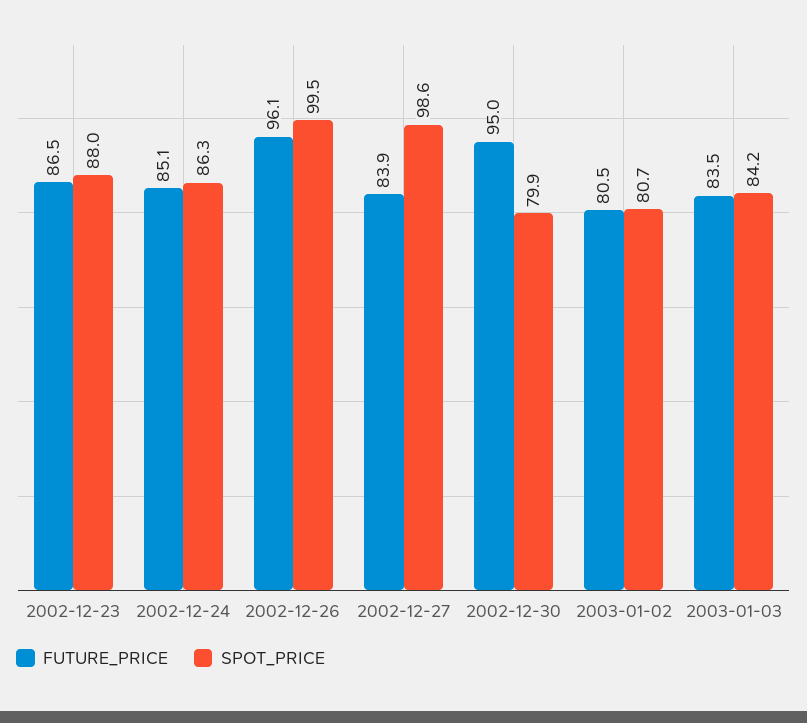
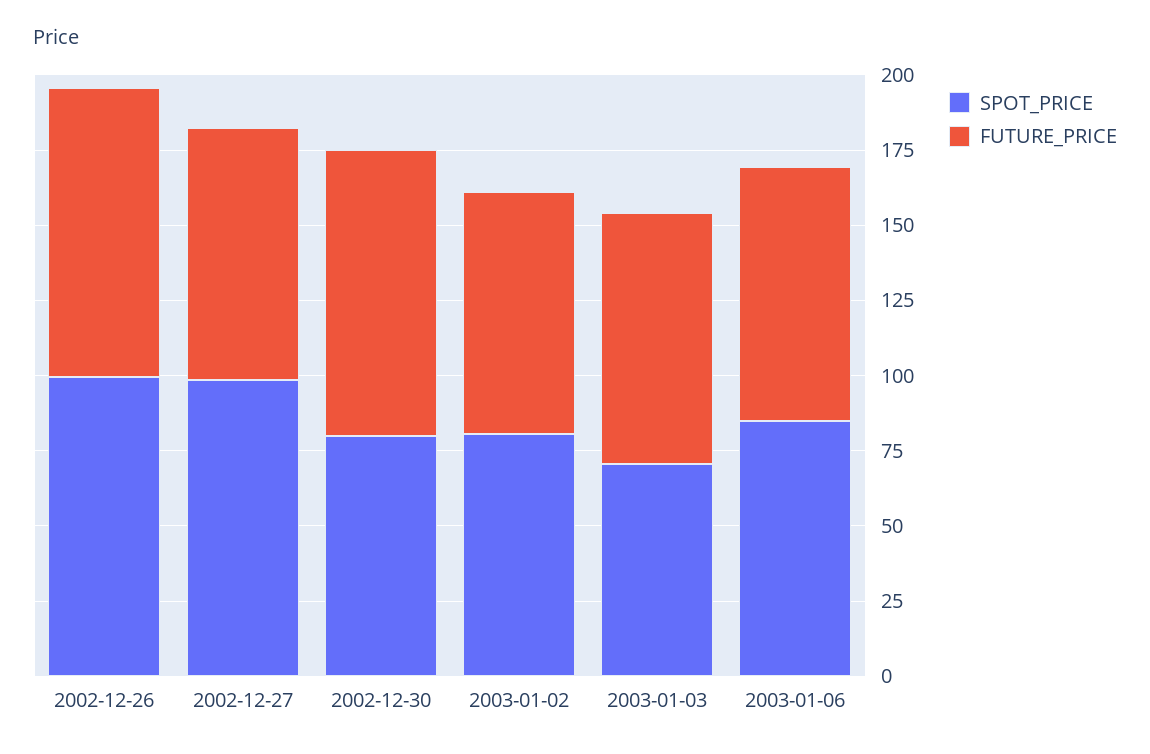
FUTURE_PRICE, 2002-12-23: 86.5 -> none
SPOT_PRICE, 2002-12-23: 88 -> none
FUTURE_PRICE, 2002-12-24: 85.1 -> none
SPOT_PRICE, 2002-12-24: 86.3 -> none
SPOT_PRICE, 2003-01-03: 84.2 -> 70
SPOT_PRICE, 2003-01-06: none -> 85
FUTURE_PRICE, 2003-01-06: none -> 85

